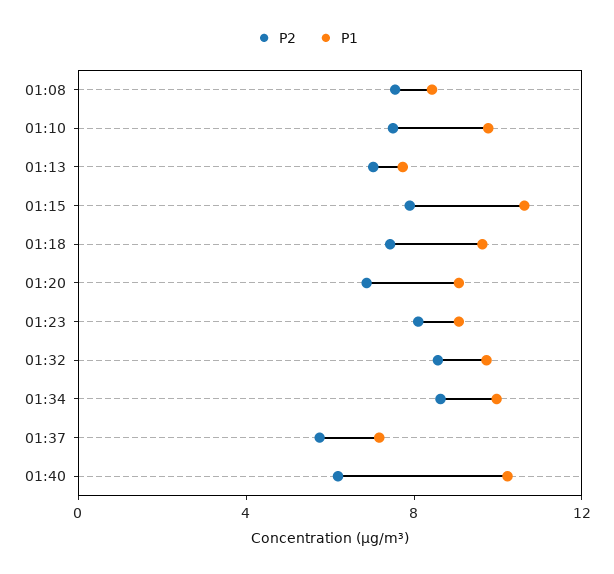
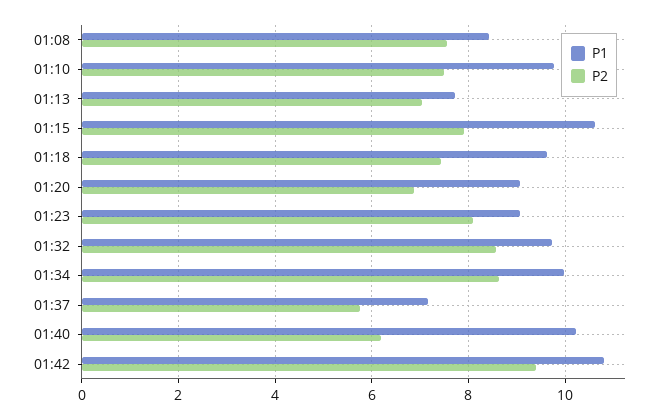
P1, 01:42: none -> 10.8
P2, 01:42: none -> 9.4

